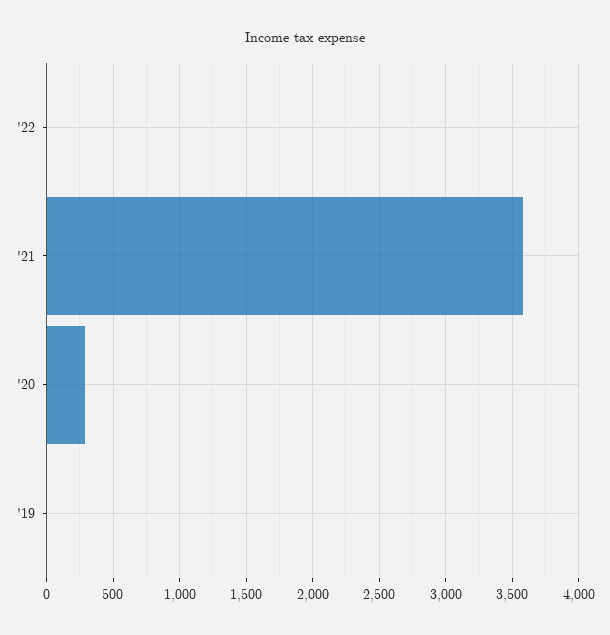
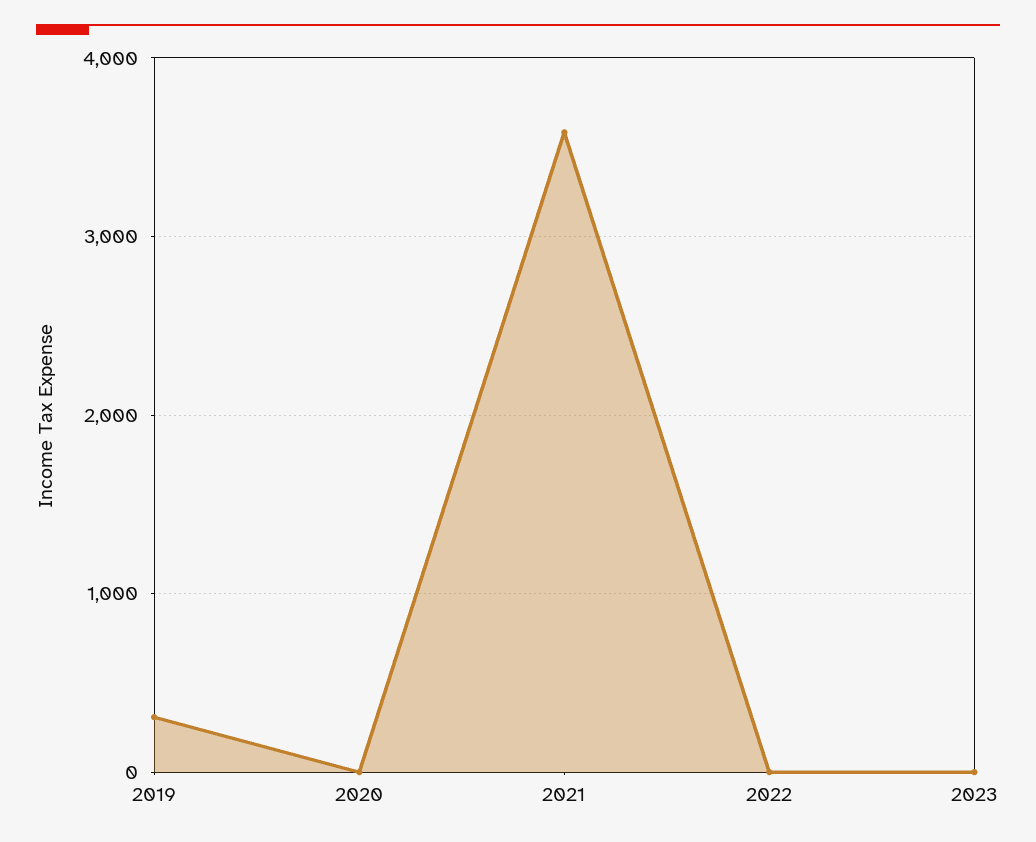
'20: 300 -> 0
'19: 0 -> 300
2023: none -> 0

